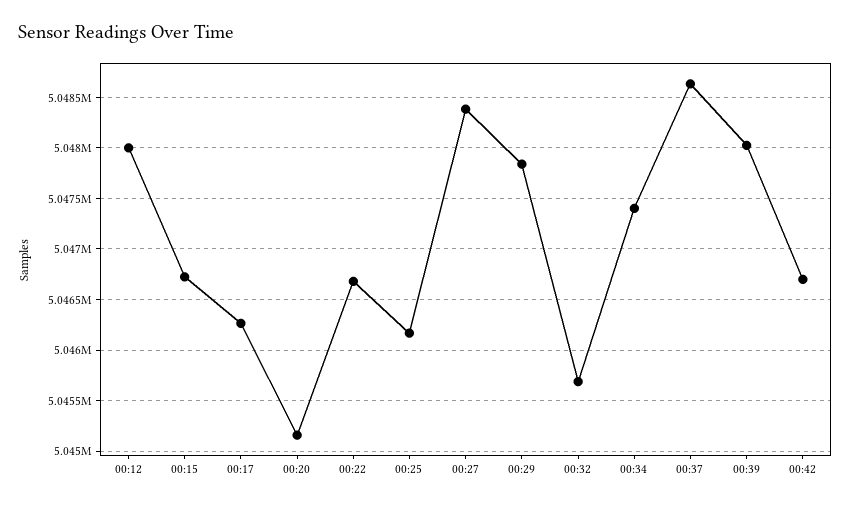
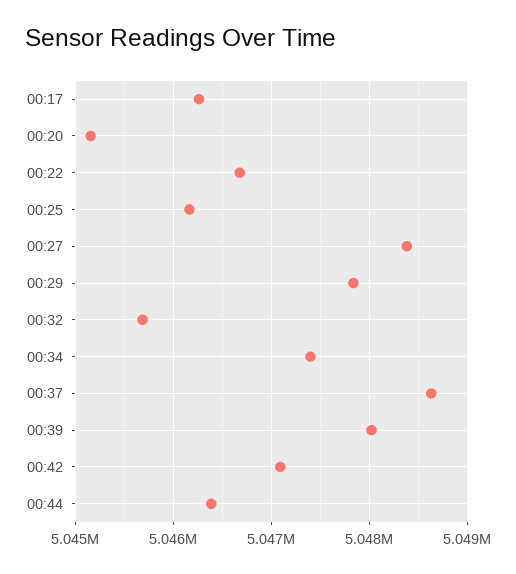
00:12: 5048000 -> none
00:15: 5046700 -> none
00:42: 5046700 -> 5047100
00:44: none -> 5046400

